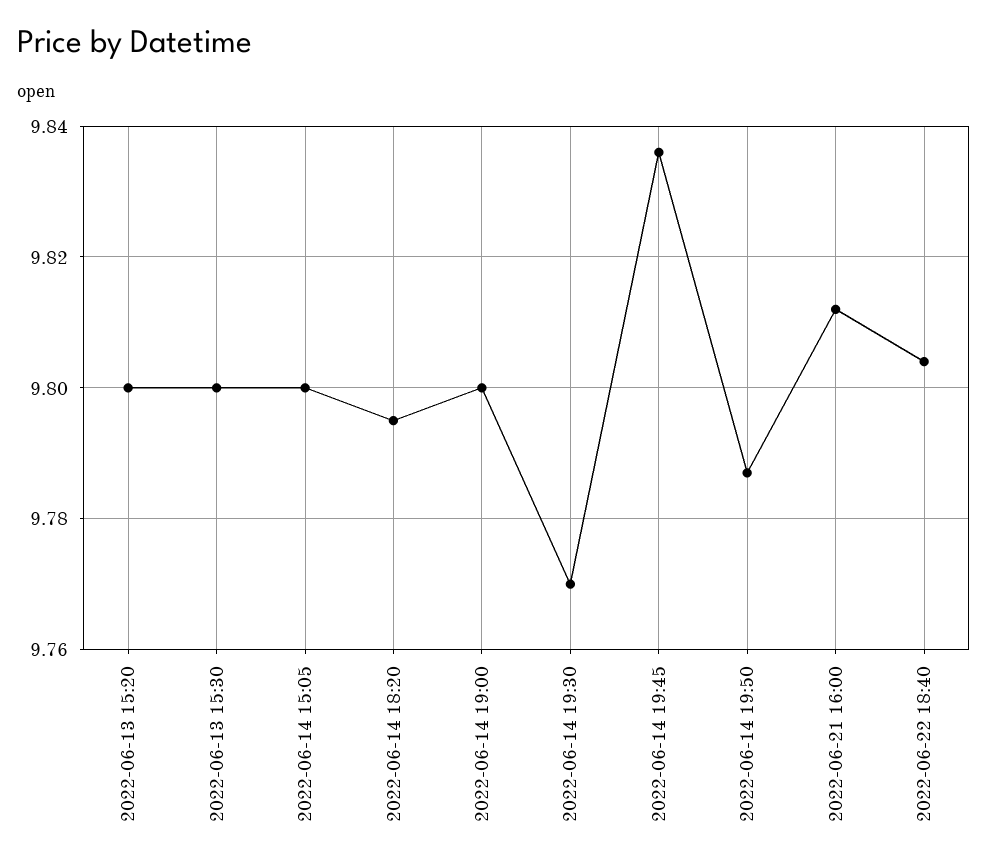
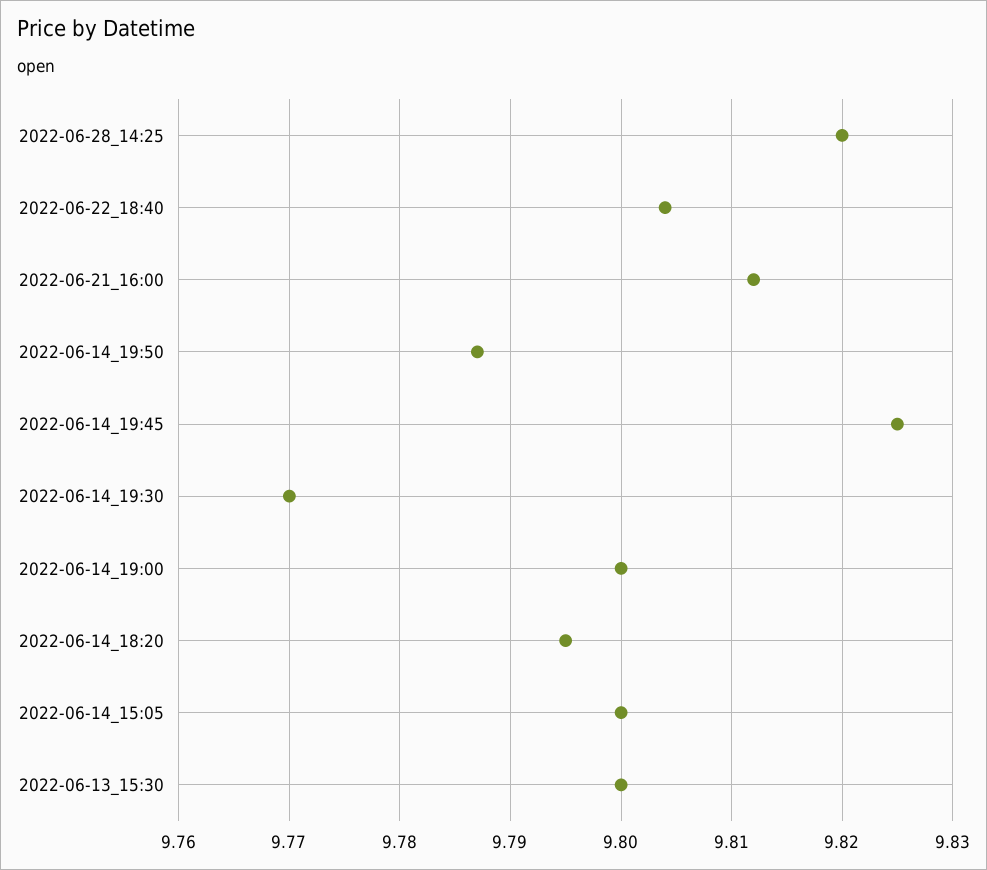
2022-06-13 15:20: 9.8 -> none
2022-06-14 19:45: 9.835 -> 9.825
2022-06-28_14:25: none -> 9.82

